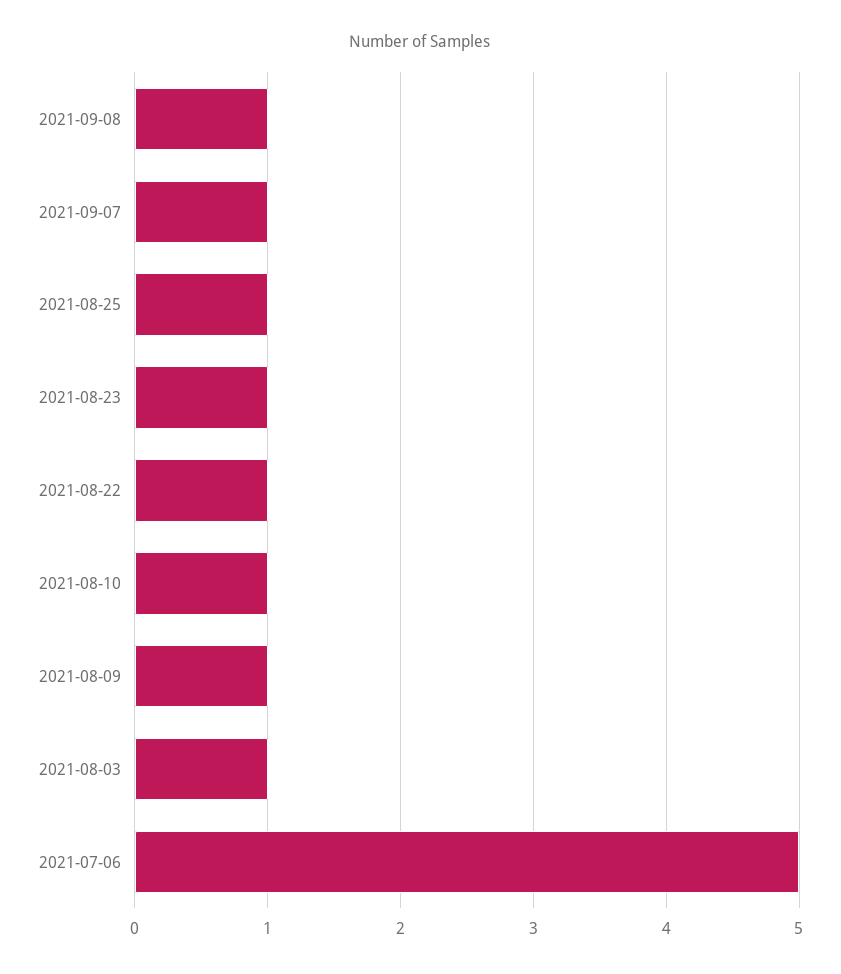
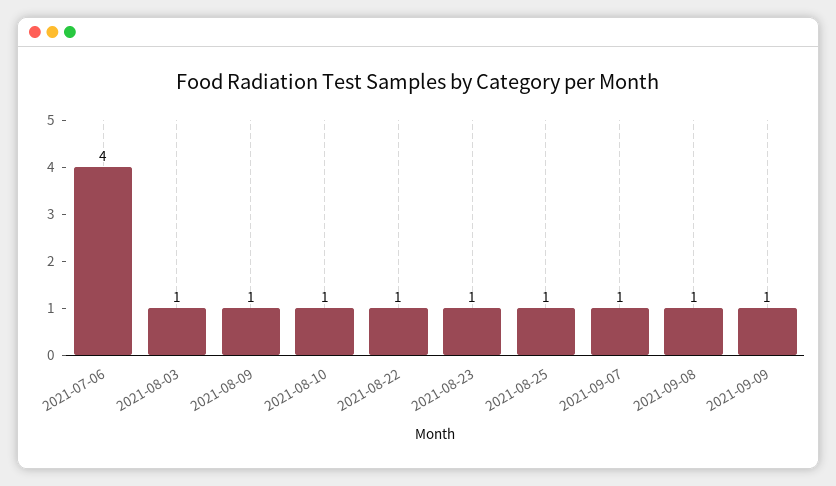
2021-07-06: 5 -> 4
2021-09-09: none -> 1

